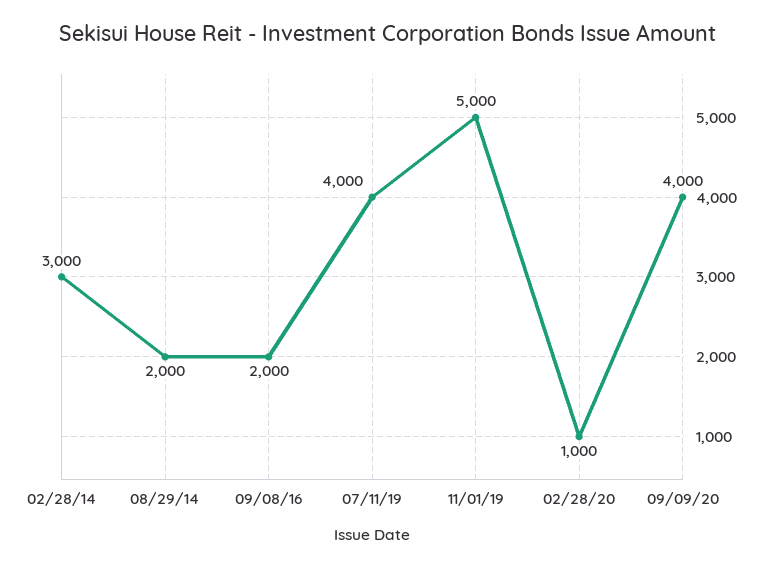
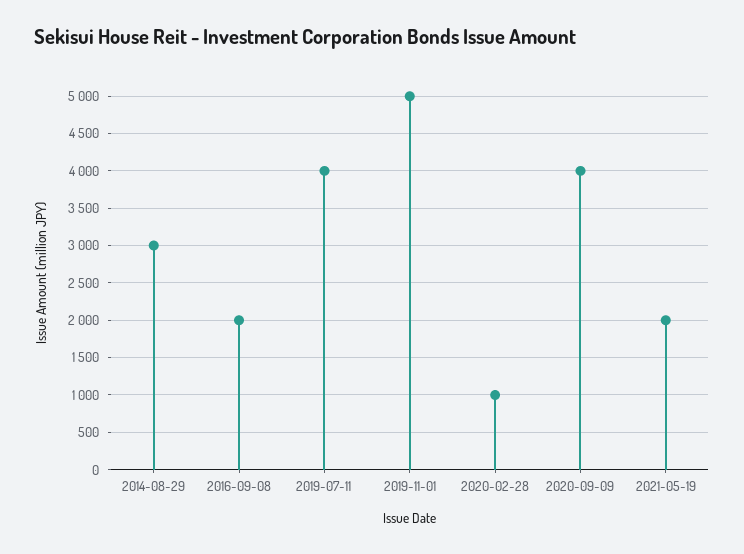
02/28/14: 3000 -> none
08/29/14: 2000 -> 3000
2021-05-19: none -> 2000

